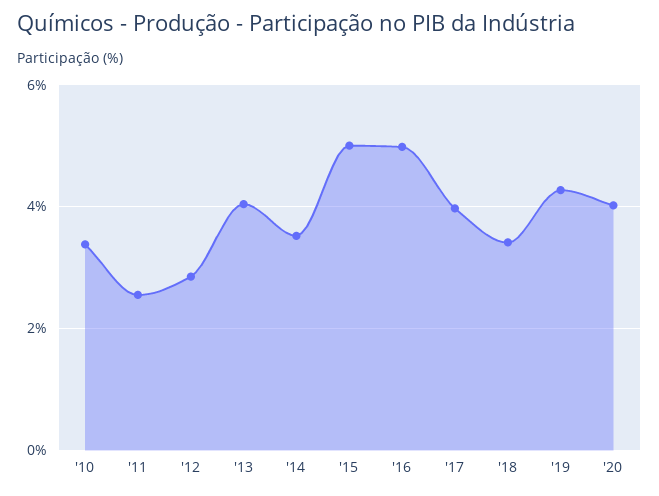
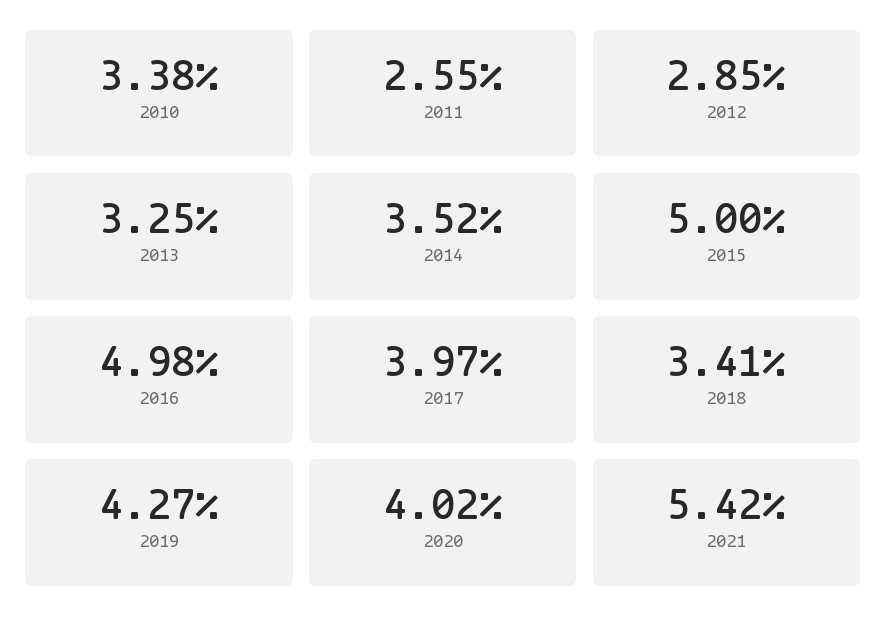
'13: 4 -> 3.25
2021: none -> 5.42

